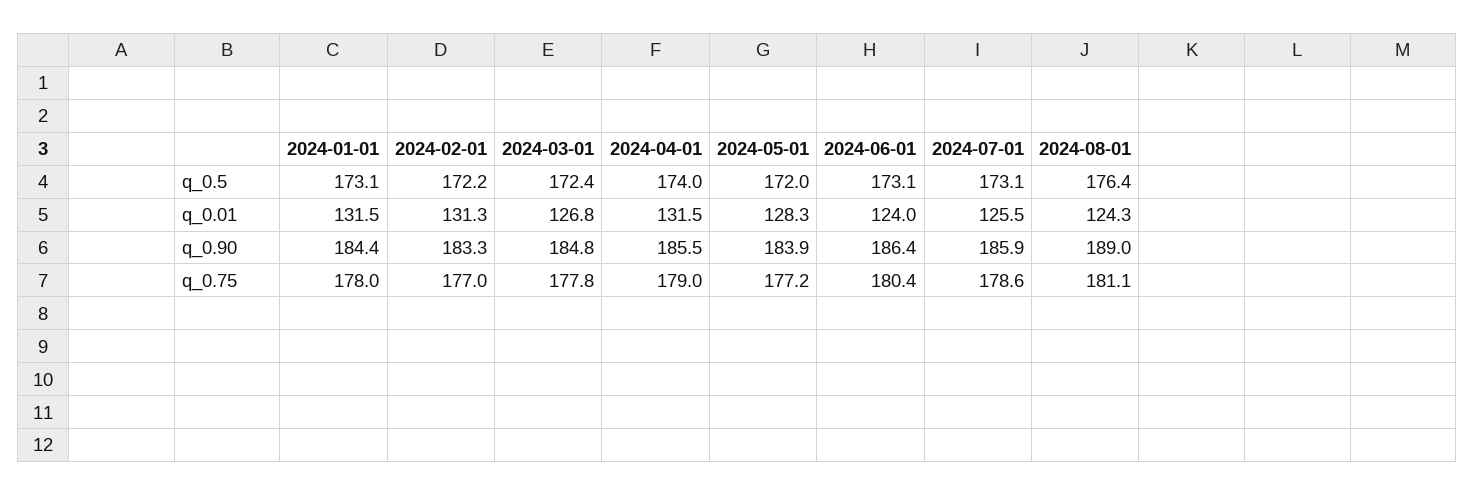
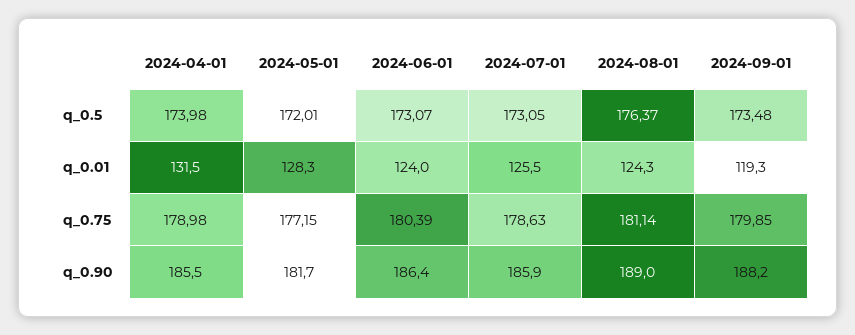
2024-01-01, q_0.5: 173.1 -> none
2024-02-01, q_0.5: 172.2 -> none
2024-03-01, q_0.5: 172.4 -> none
2024-01-01, q_0.01: 131.5 -> none
2024-02-01, q_0.01: 131.3 -> none
2024-03-01, q_0.01: 126.8 -> none
2024-01-01, q_0.90: 184.4 -> none
2024-02-01, q_0.90: 183.3 -> none
2024-03-01, q_0.90: 184.8 -> none
2024-05-01, q_0.90: 183.9 -> 181.7
2024-01-01, q_0.75: 178 -> none
2024-02-01, q_0.75: 177 -> none
2024-03-01, q_0.75: 177.8 -> none
2024-09-01, q_0.5: none -> 173.48
2024-09-01, q_0.01: none -> 119.3
2024-09-01, q_0.75: none -> 179.85
2024-09-01, q_0.90: none -> 188.2

